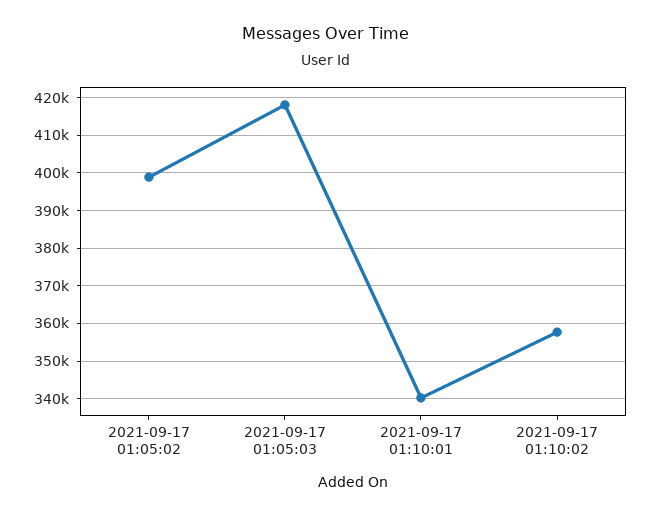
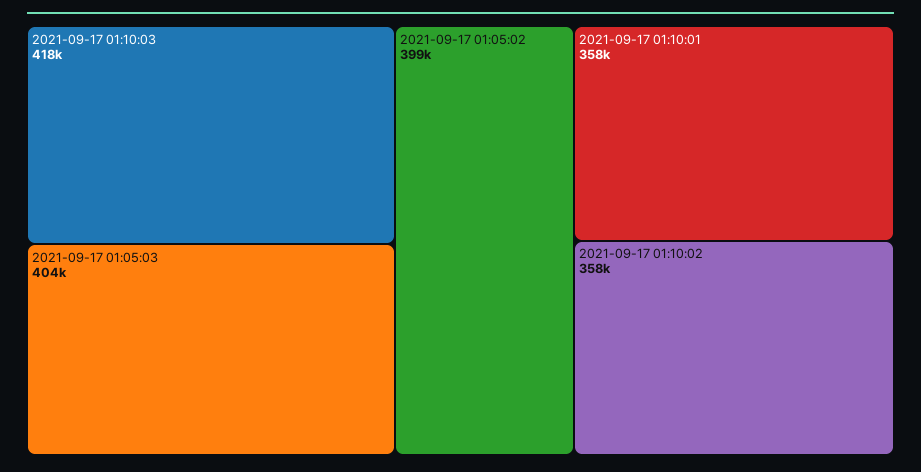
2021-09-17 01:05:03: 418000 -> 404000
2021-09-17 01:10:01: 340000 -> 358000
2021-09-17 01:10:03: none -> 418000

